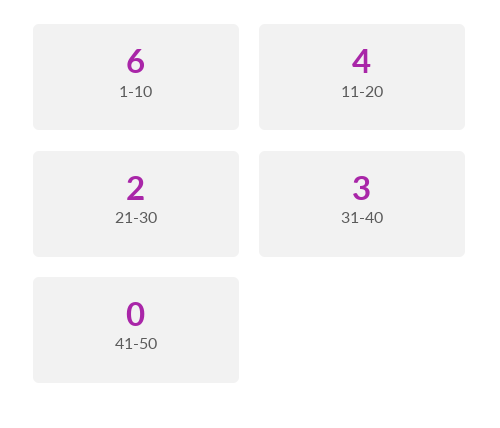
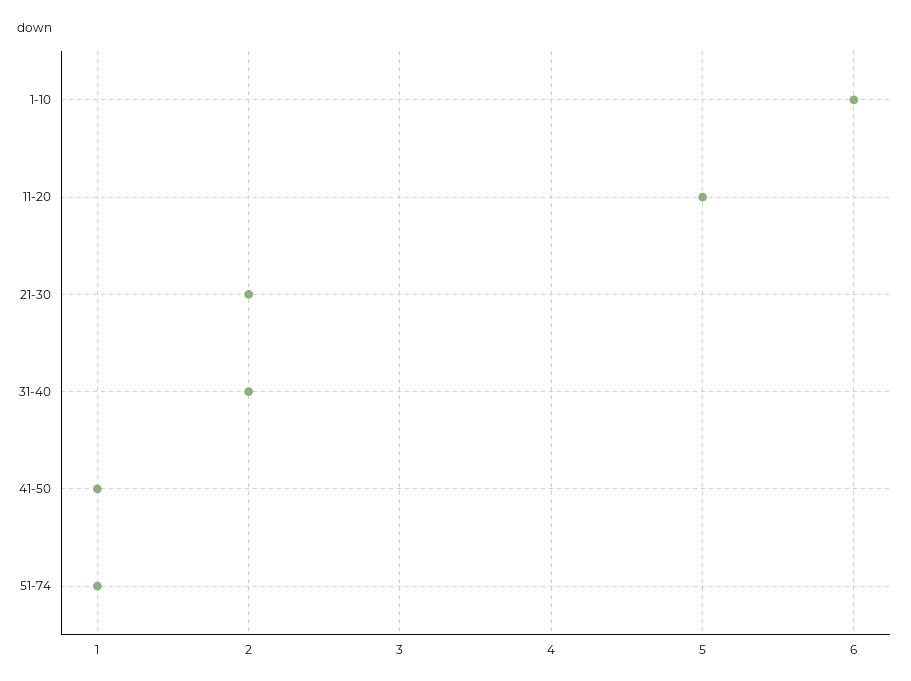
11-20: 4 -> 5
31-40: 3 -> 2
41-50: 0 -> 1
51-74: none -> 1

